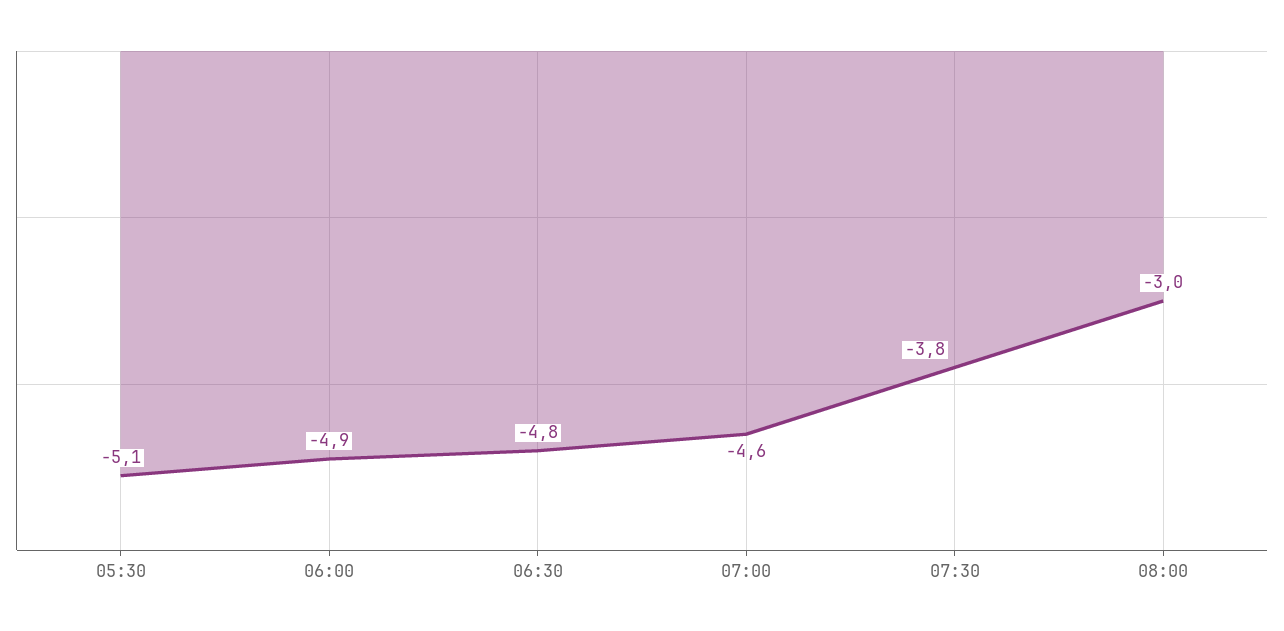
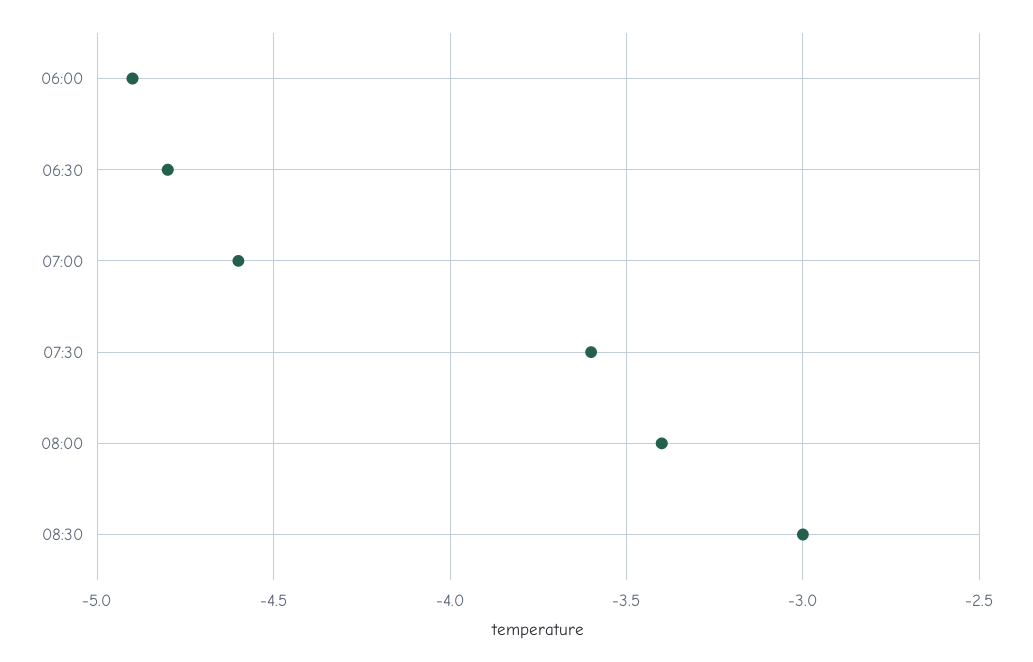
05:30: -5.1 -> none
07:30: -3.8 -> -3.6
08:00: -3 -> -3.4
08:30: none -> -3

